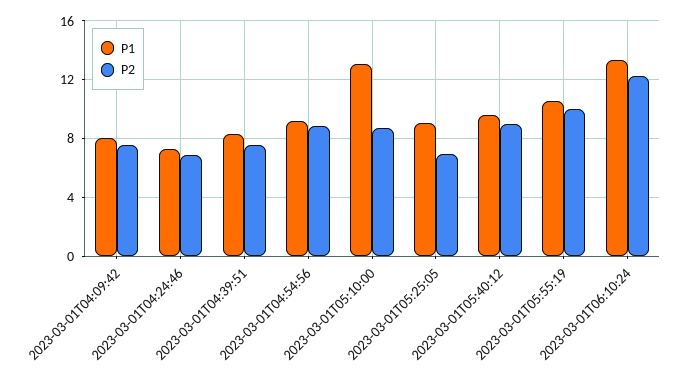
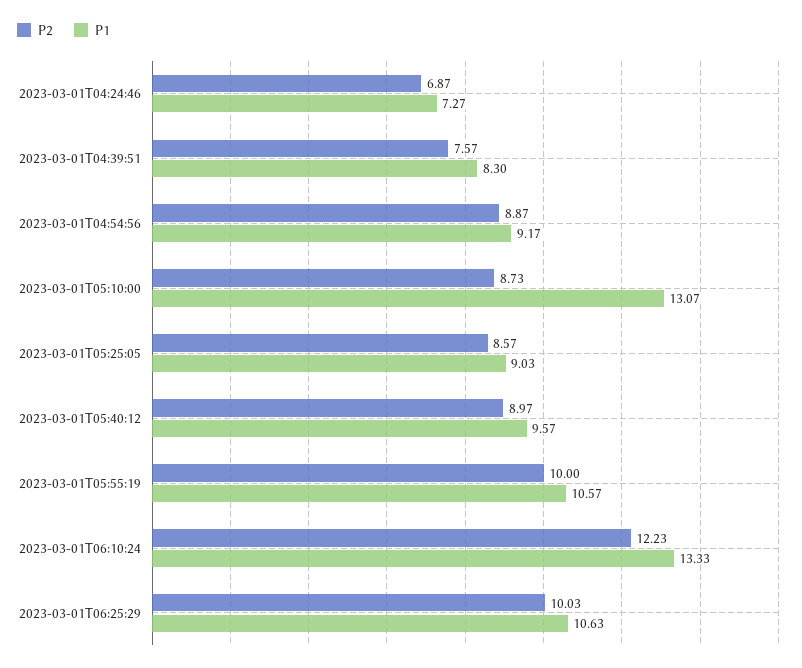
P1, 2023-03-01T04:09:42: 8 -> none
P2, 2023-03-01T04:09:42: 7.5 -> none
P2, 2023-03-01T05:25:05: 7 -> 8.57
P2, 2023-03-01T06:25:29: none -> 10.03
P1, 2023-03-01T06:25:29: none -> 10.63

